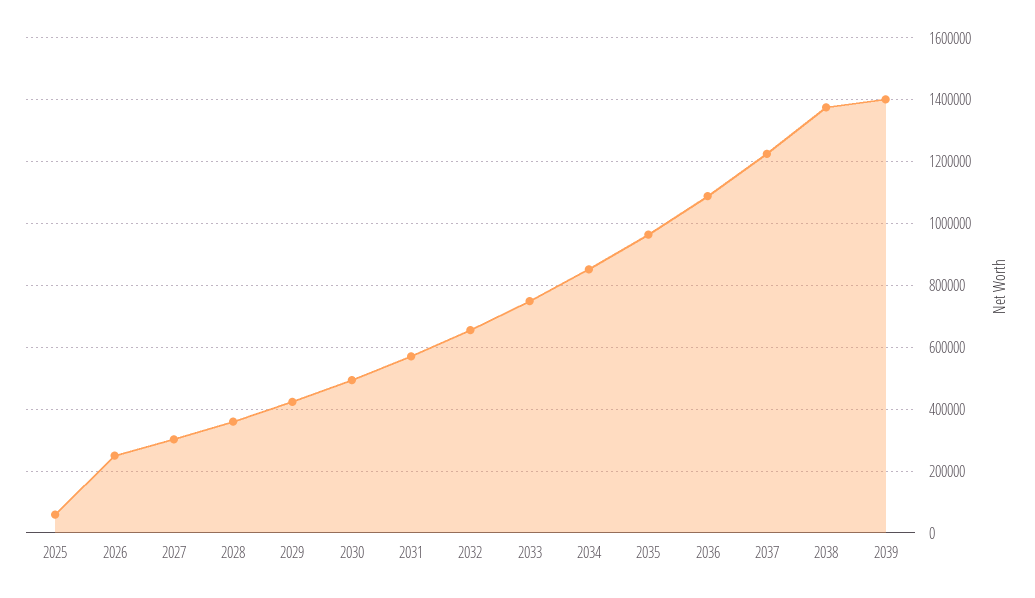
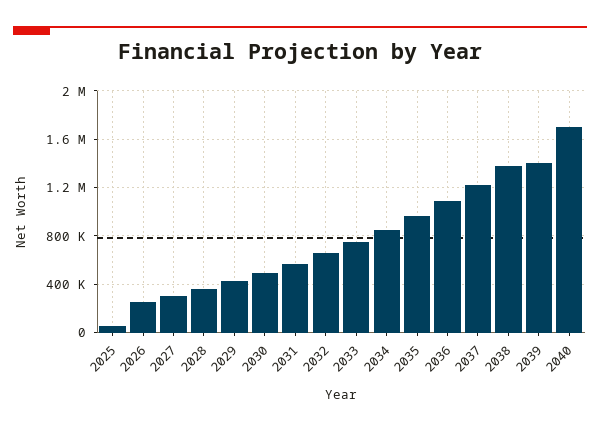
2040: none -> 1700000

